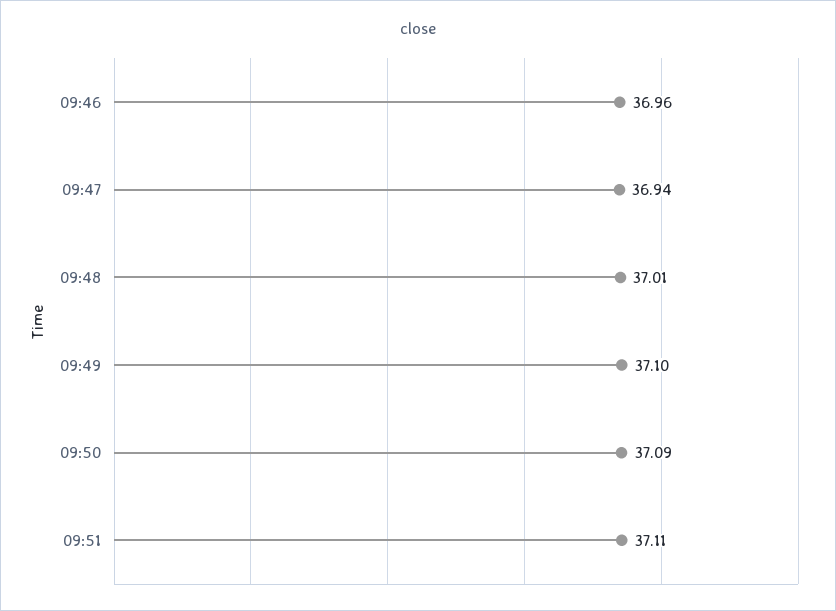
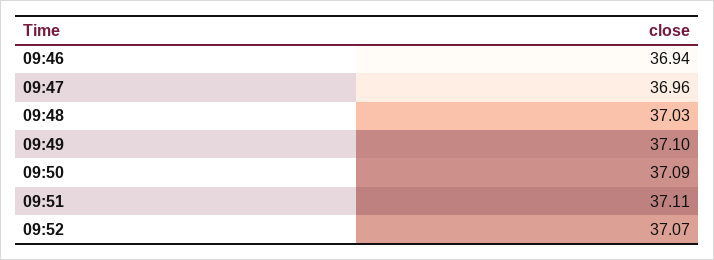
09:46: 36.96 -> 36.94
09:47: 36.94 -> 36.96
09:48: 37.01 -> 37.03
09:52: none -> 37.07

